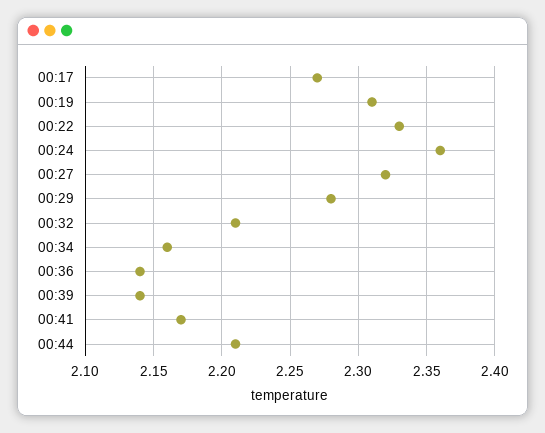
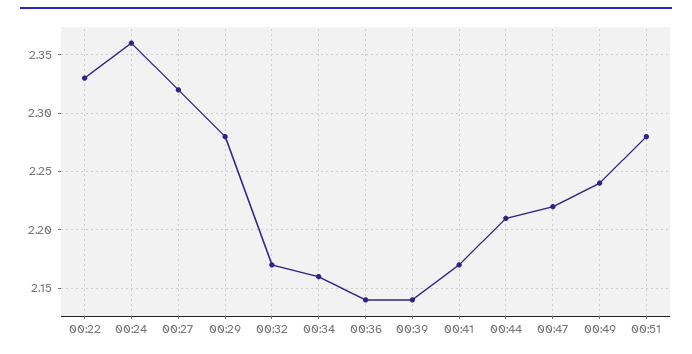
00:17: 2.27 -> none
00:19: 2.31 -> none
00:32: 2.21 -> 2.17
00:47: none -> 2.22
00:49: none -> 2.24
00:51: none -> 2.28

